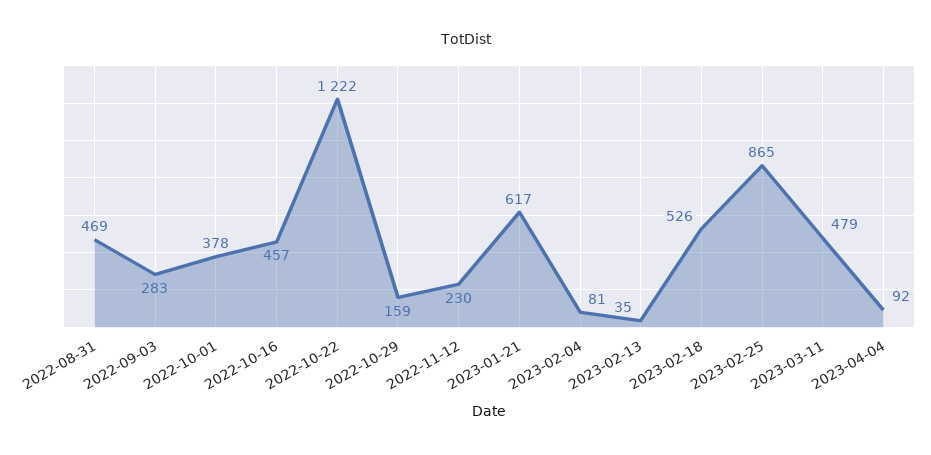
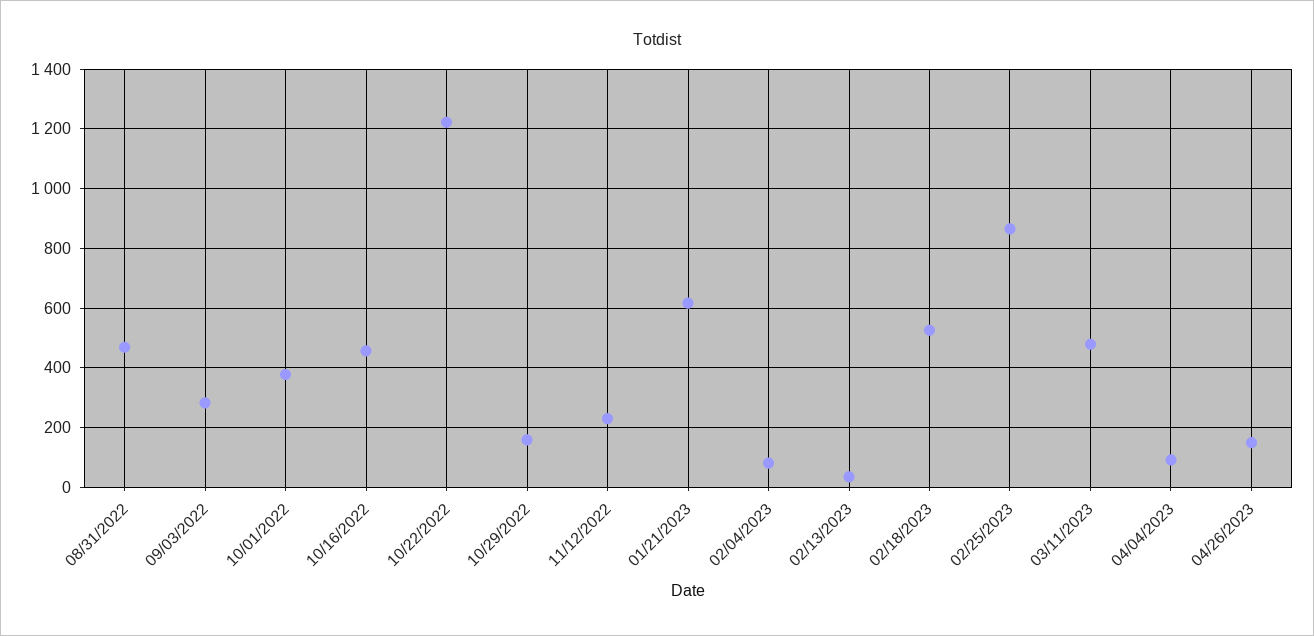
04/26/2023: none -> 150

